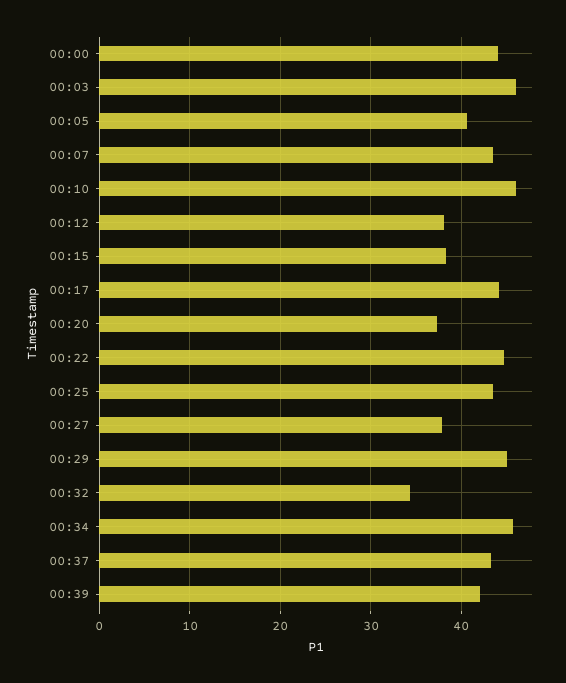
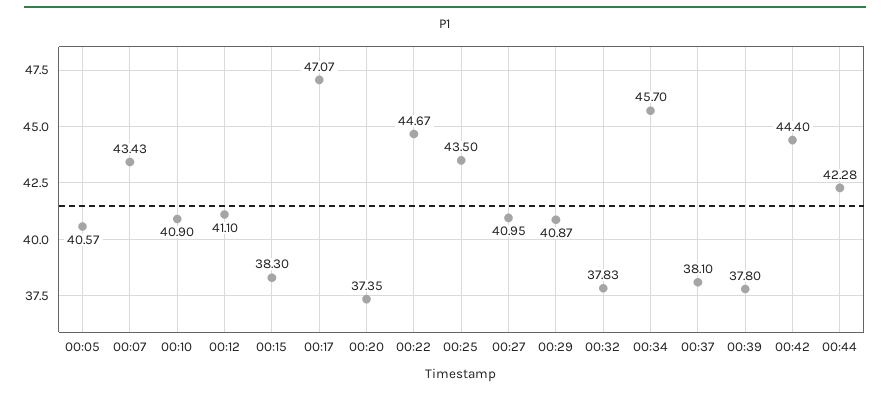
00:00: 44 -> none
00:03: 46 -> none
00:10: 46 -> 40.9
00:12: 38 -> 41.1
00:17: 44 -> 47.07
00:27: 38 -> 40.95
00:29: 45 -> 40.87
00:32: 34 -> 37.83
00:37: 43 -> 38.1
00:39: 42 -> 37.8
00:42: none -> 44.4
00:44: none -> 42.28

